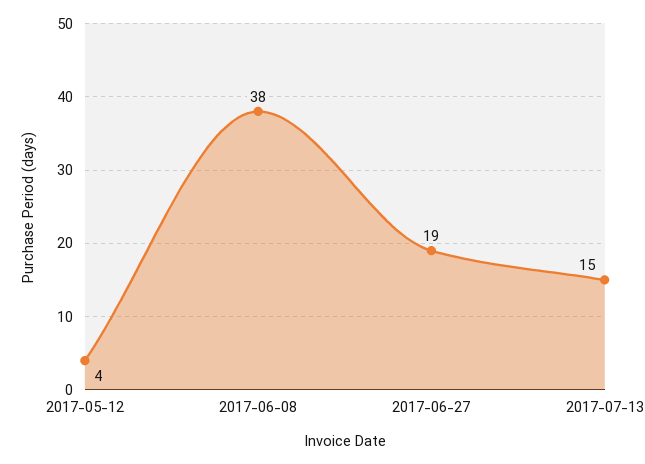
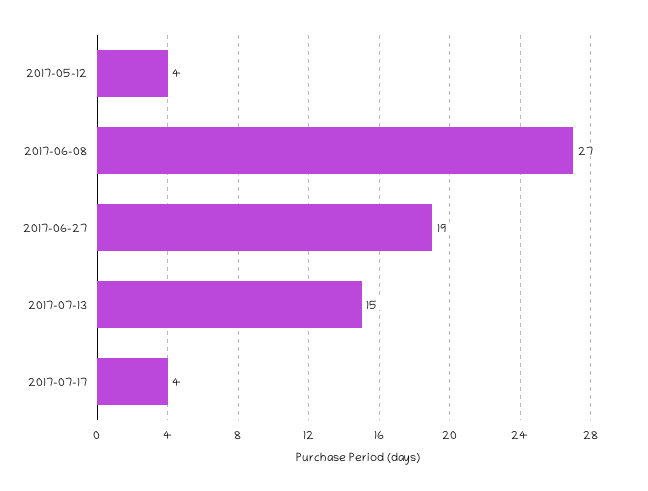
2017-06-08: 38 -> 27
2017-07-17: none -> 4

